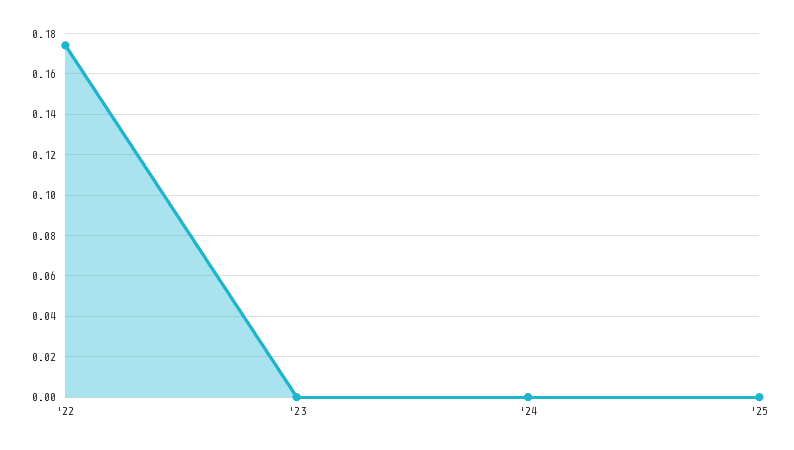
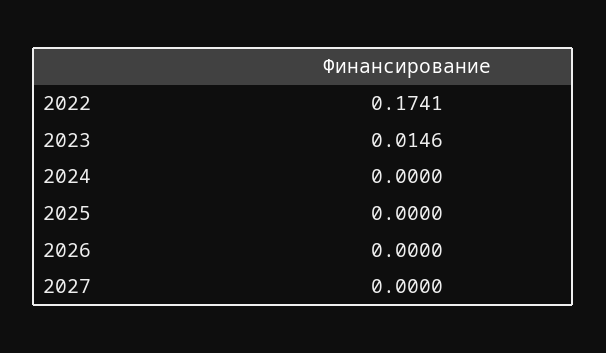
'23: 0 -> 0.0146
2026: none -> 0
2027: none -> 0

